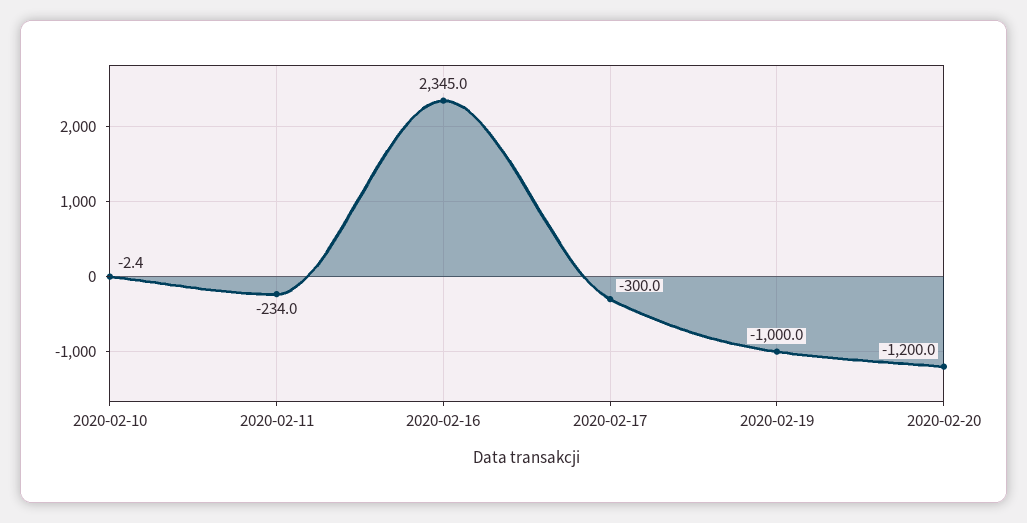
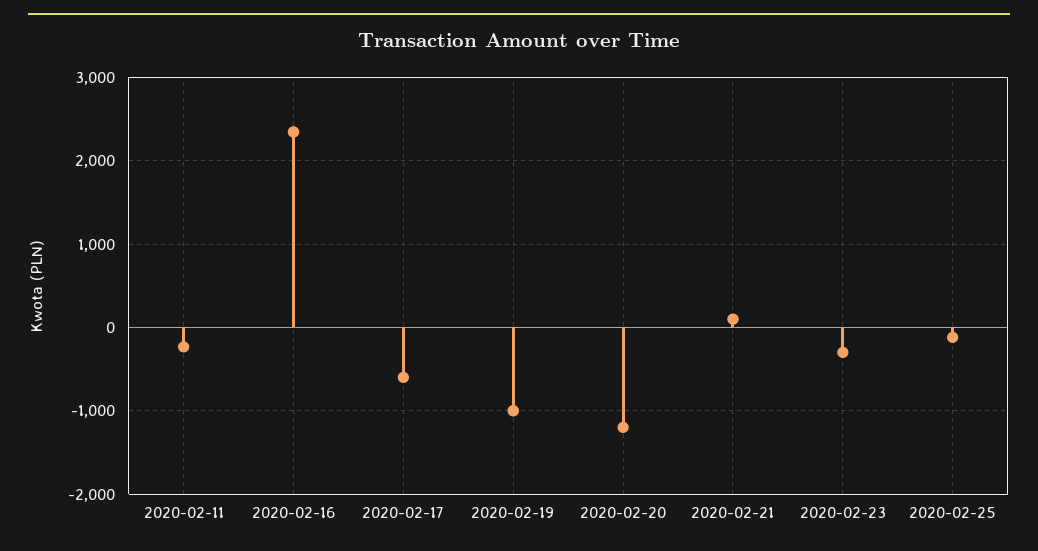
2020-02-10: -2.4 -> none
2020-02-17: -300 -> -600
2020-02-21: none -> 100
2020-02-23: none -> -300
2020-02-25: none -> -100

